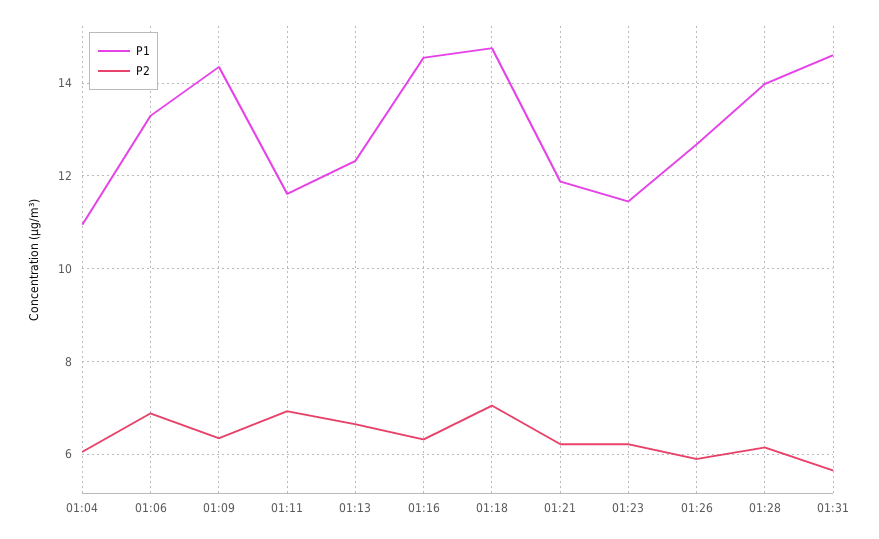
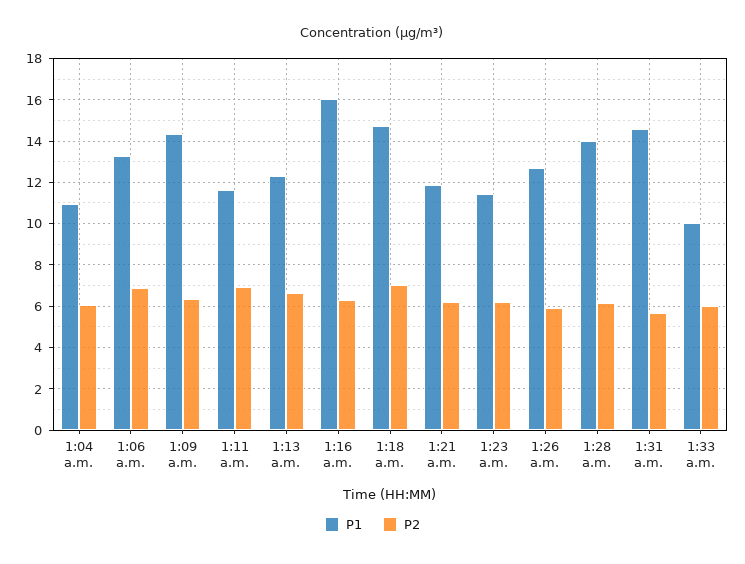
P1, 01:16: 14.6 -> 16
P1, 1:33 a.m.: none -> 10
P2, 1:33 a.m.: none -> 6

